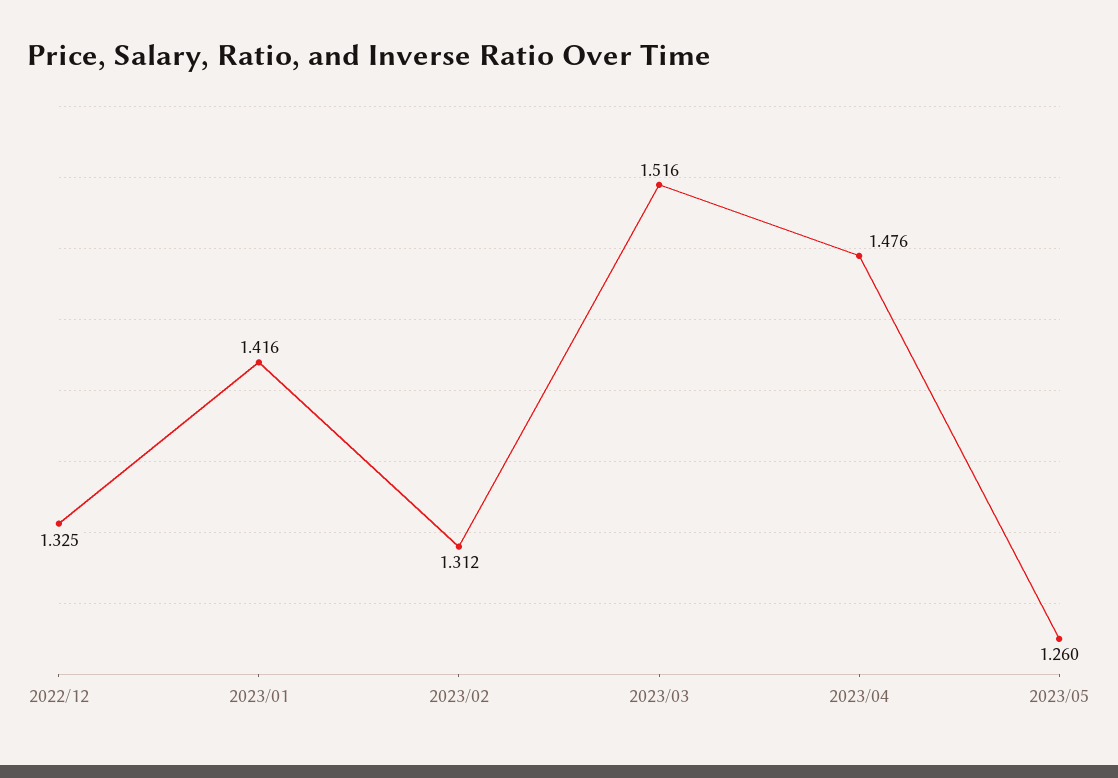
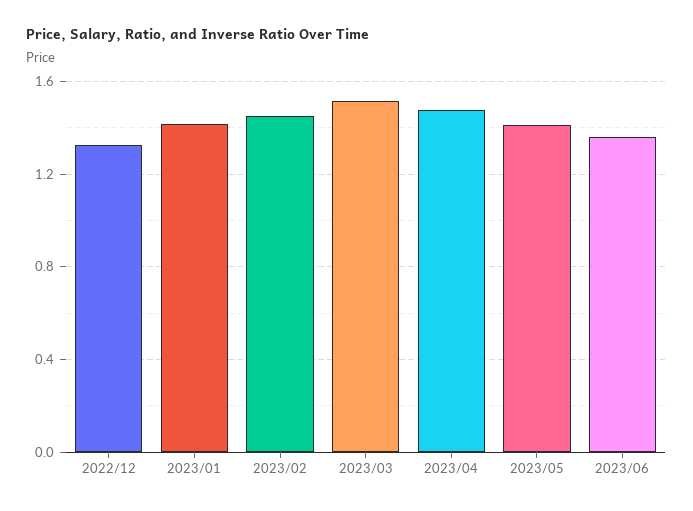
2023/02: 1.312 -> 1.45
2023/05: 1.26 -> 1.4
2023/06: none -> 1.35

